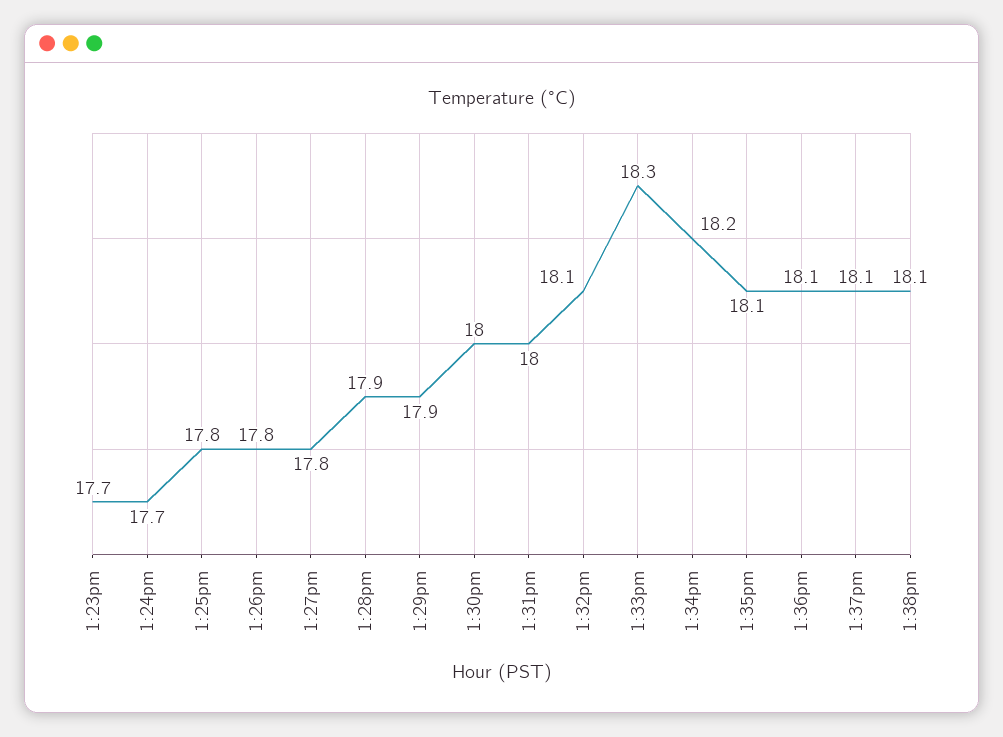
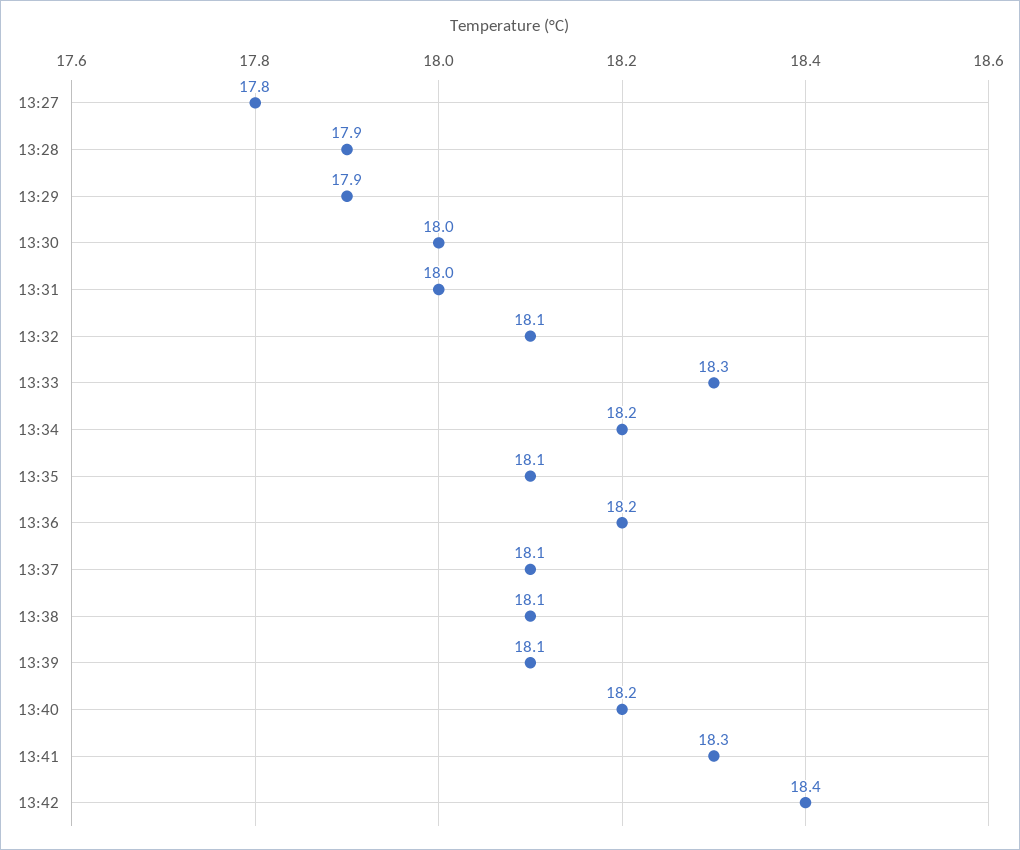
1:23pm: 17.7 -> none
1:24pm: 17.7 -> none
1:25pm: 17.8 -> none
1:26pm: 17.8 -> none
1:36pm: 18.1 -> 18.2
13:39: none -> 18.1
13:40: none -> 18.2
13:41: none -> 18.3
13:42: none -> 18.4

